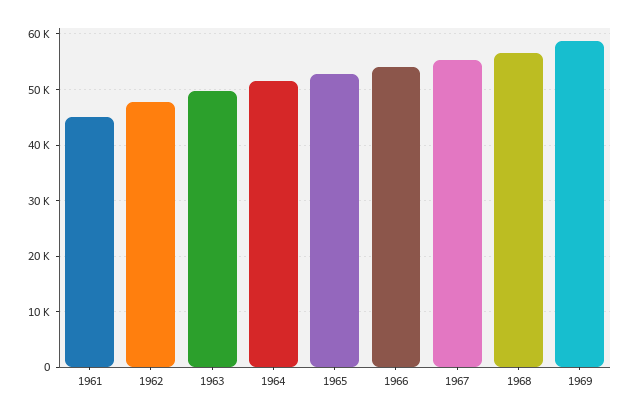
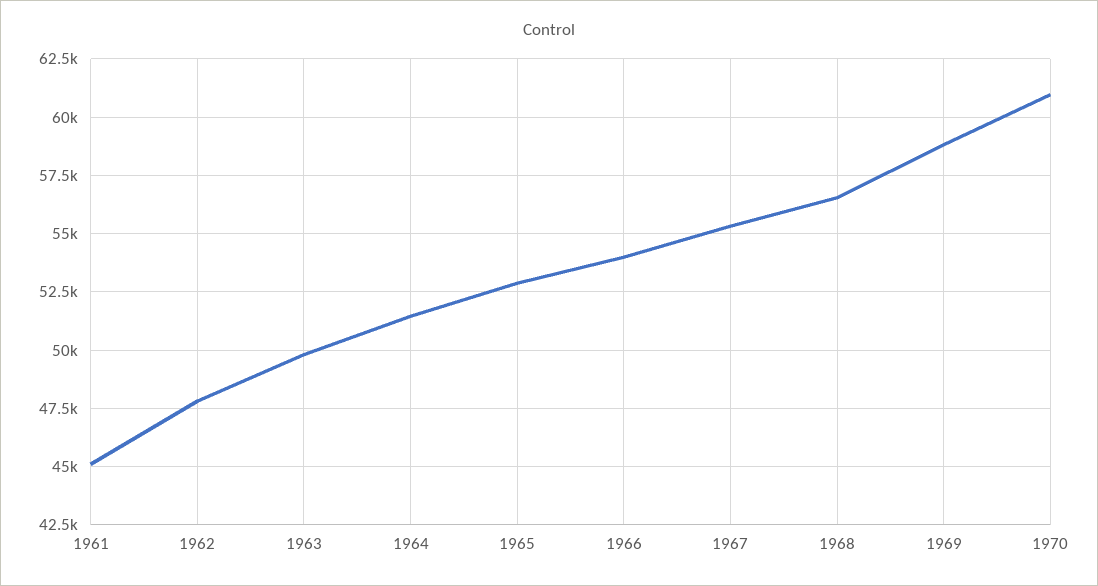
1970: none -> 61000

